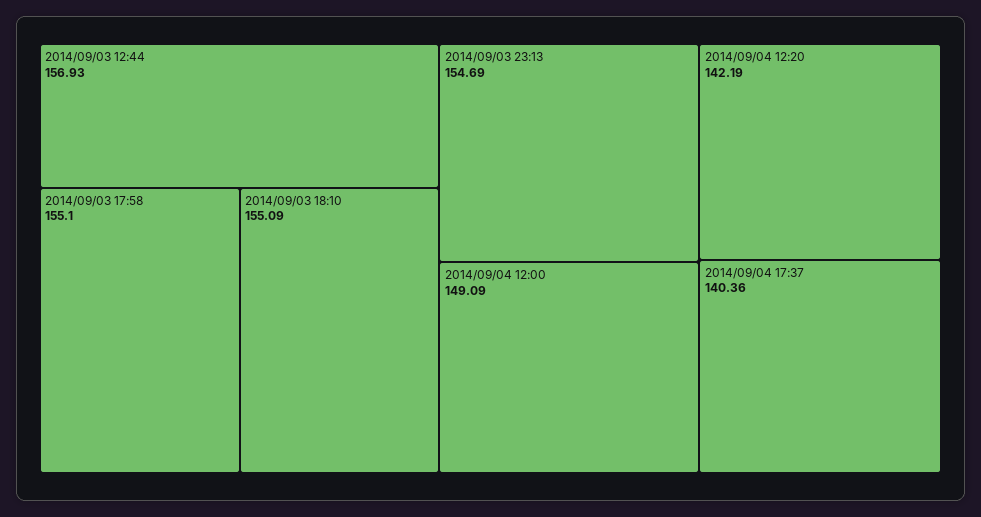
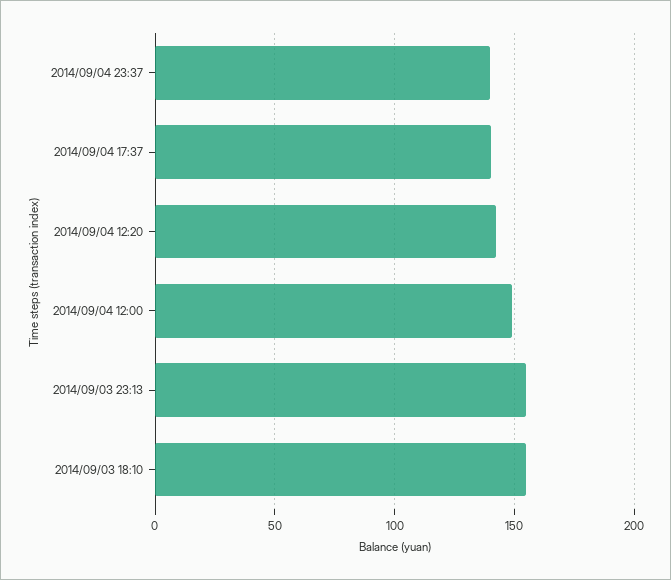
2014/09/03 12:44: 156.93 -> none
2014/09/03 17:58: 155.1 -> none
2014/09/04 23:37: none -> 140

